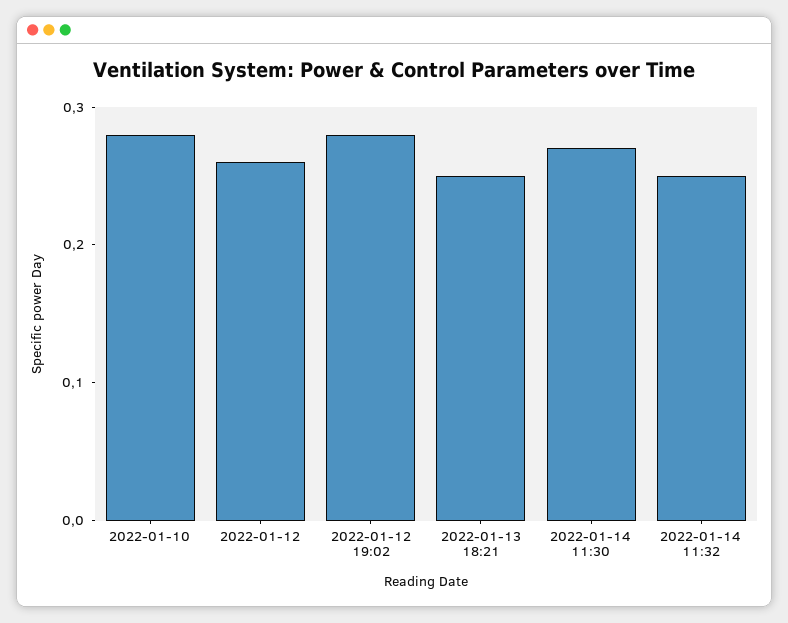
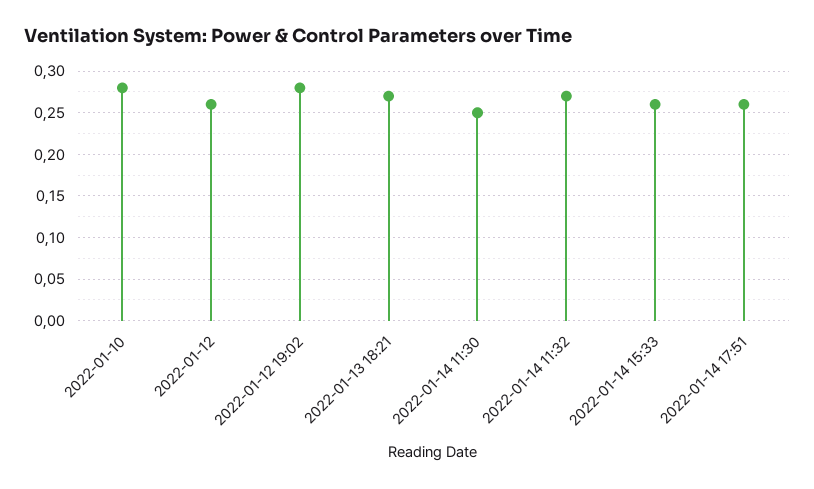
2022-01-13 18:21: 0.25 -> 0.27
2022-01-14 11:30: 0.27 -> 0.25
2022-01-14 11:32: 0.25 -> 0.27
2022-01-14 15:33: none -> 0.26
2022-01-14 17:51: none -> 0.26

